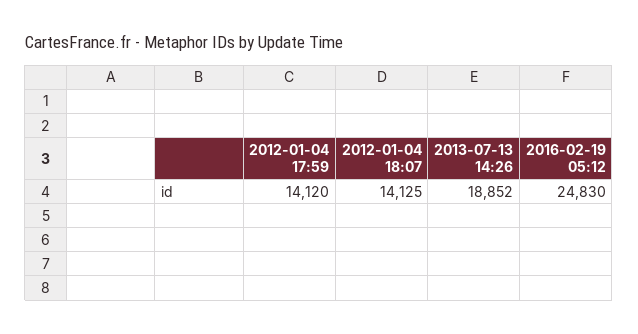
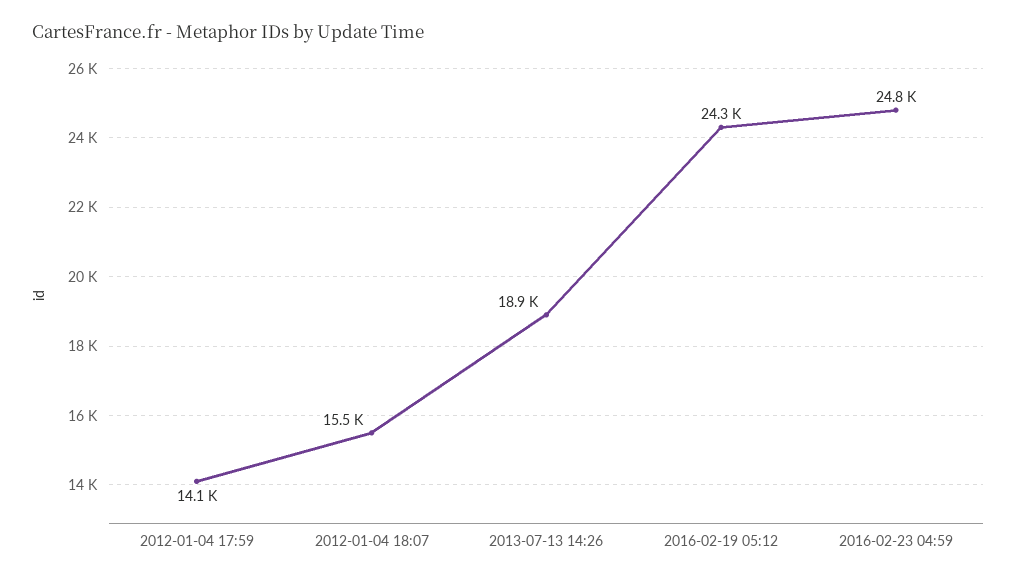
2012-01-04 18:07: 14125 -> 15500
2016-02-19 05:12: 24830 -> 24300
2016-02-23 04:59: none -> 24800

